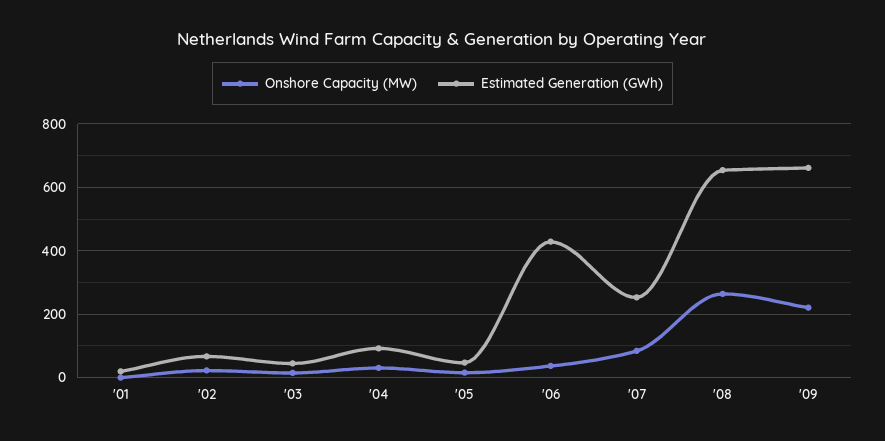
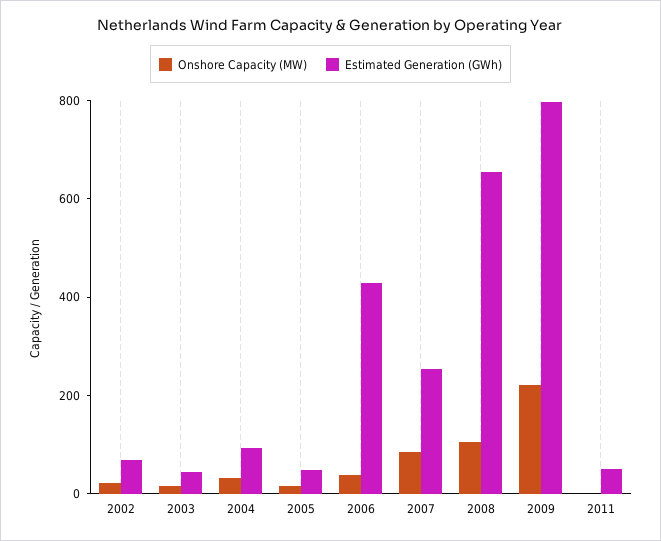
Onshore Capacity (MW), '01: 0 -> none
Estimated Generation (GWh), '01: 20 -> none
Onshore Capacity (MW), '08: 260 -> 100
Estimated Generation (GWh), '09: 660 -> 800
Onshore Capacity (MW), 2011: none -> 0
Estimated Generation (GWh), 2011: none -> 50

